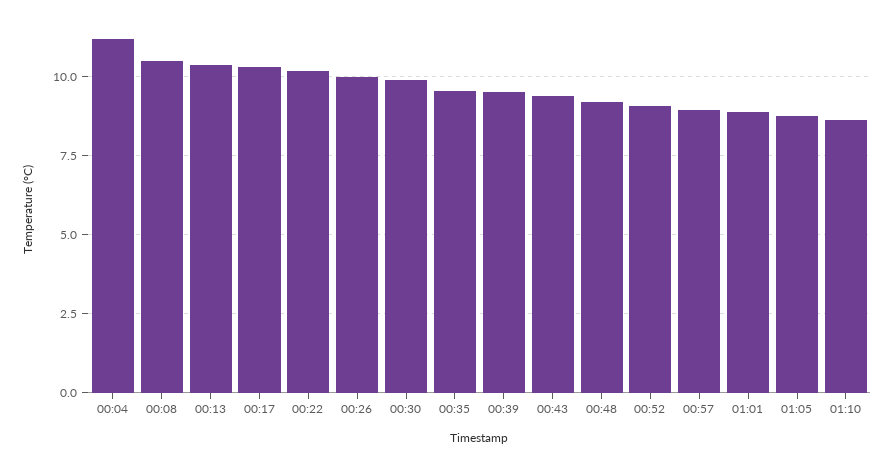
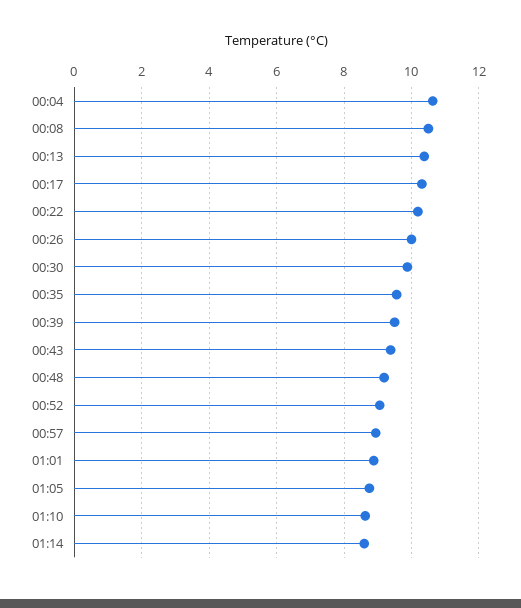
00:04: 11.25 -> 10.6
01:14: none -> 8.6

